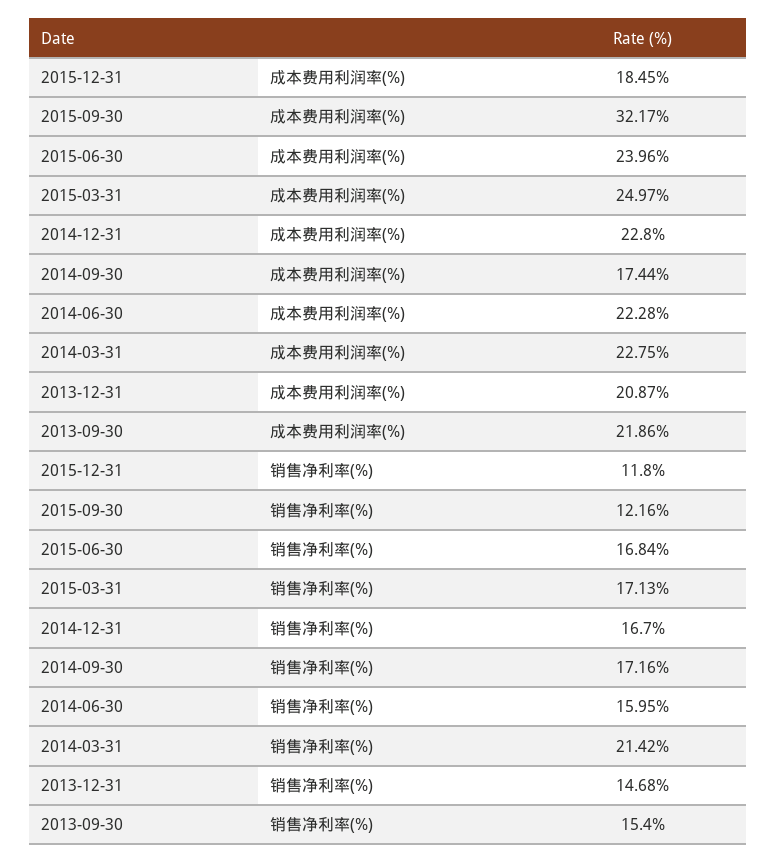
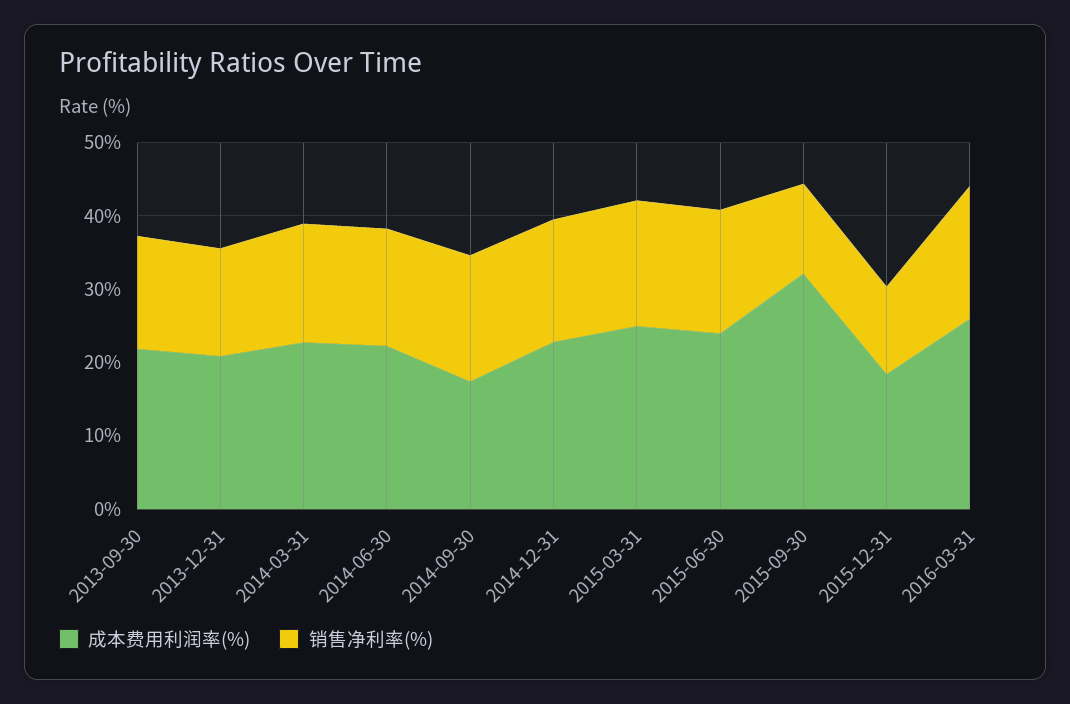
销售净利率(%), 2014-03-31: 21.42 -> 16
成本费用利润率(%), 2016-03-31: none -> 26
销售净利率(%), 2016-03-31: none -> 18

